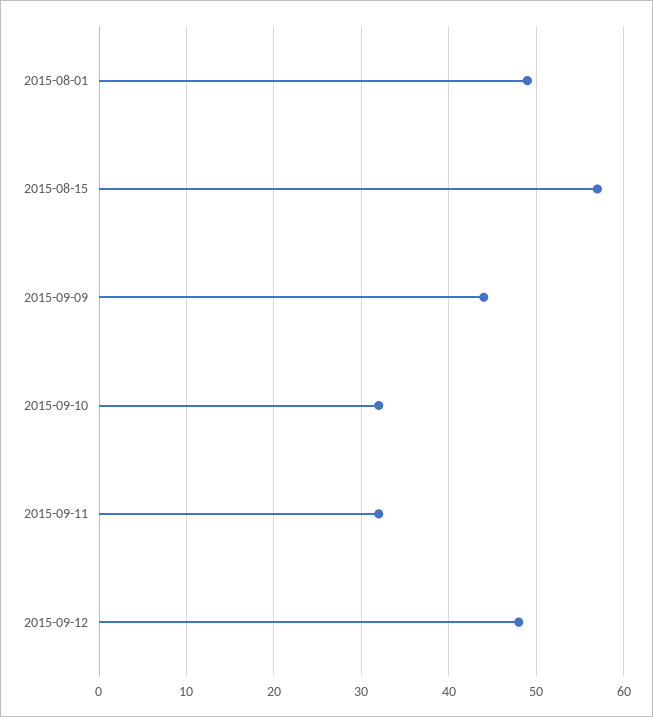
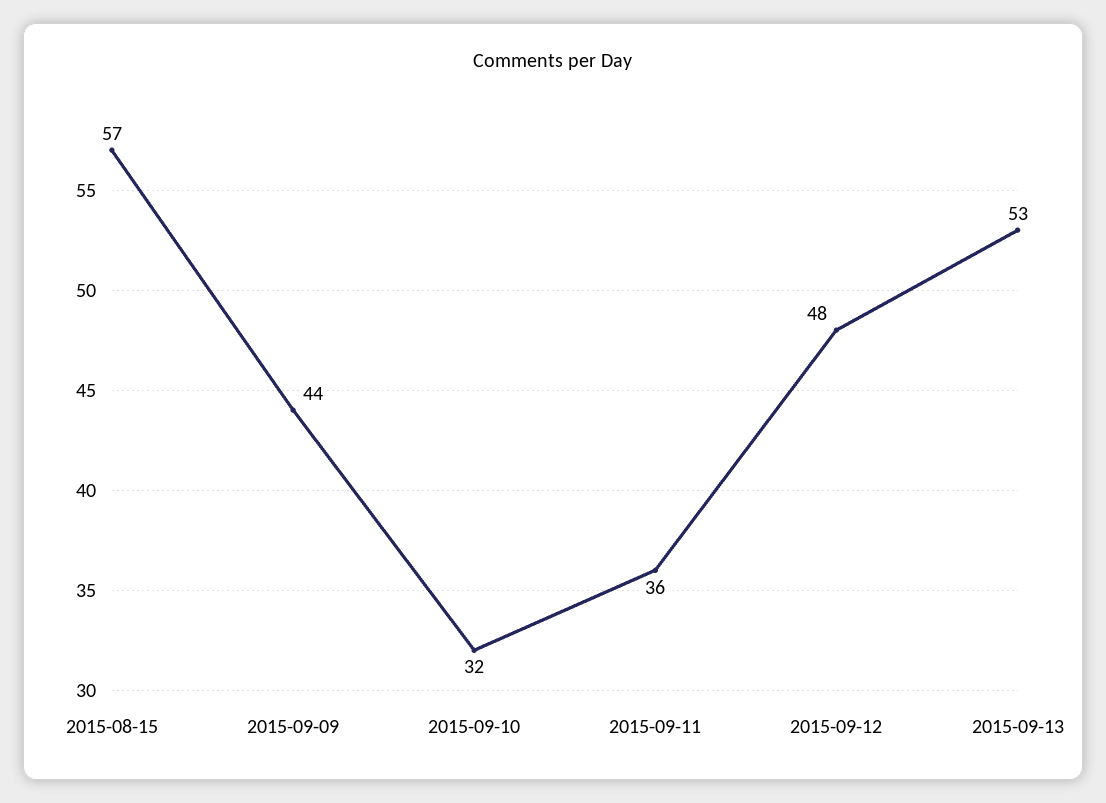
2015-08-01: 49 -> none
2015-09-11: 32 -> 36
2015-09-13: none -> 53

